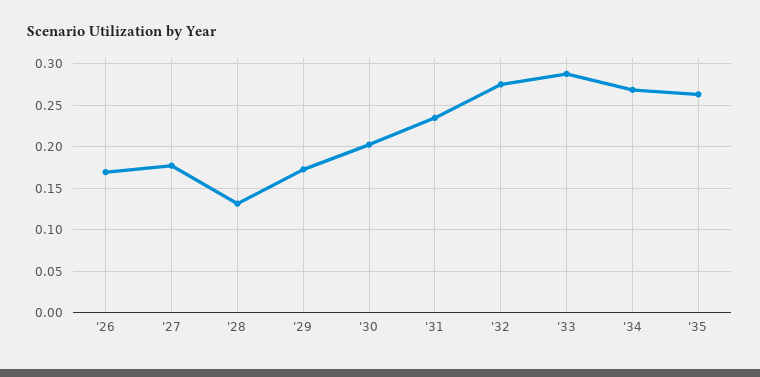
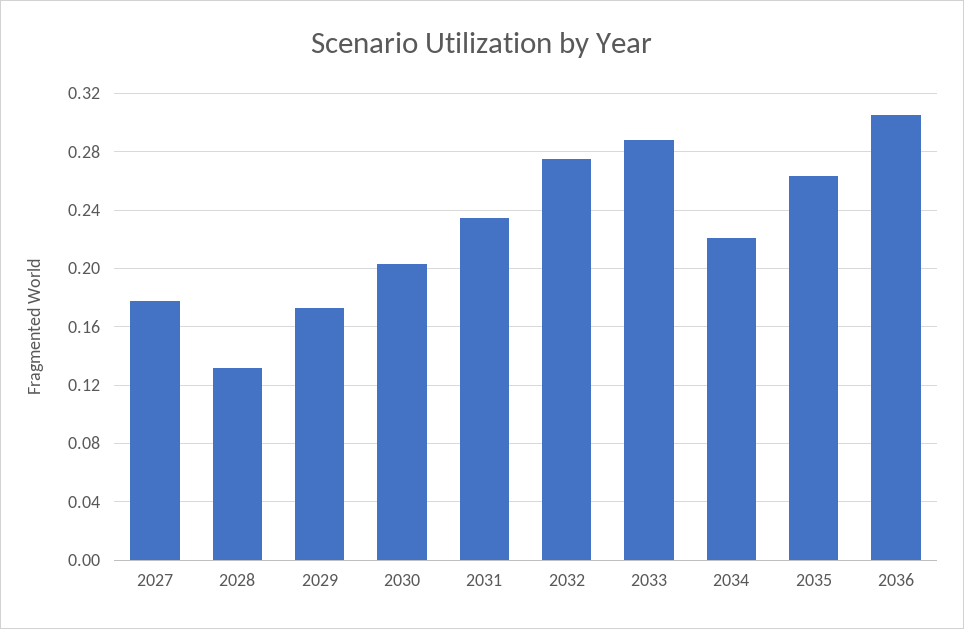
'26: 0.17 -> none
'34: 0.27 -> 0.22
2036: none -> 0.305

